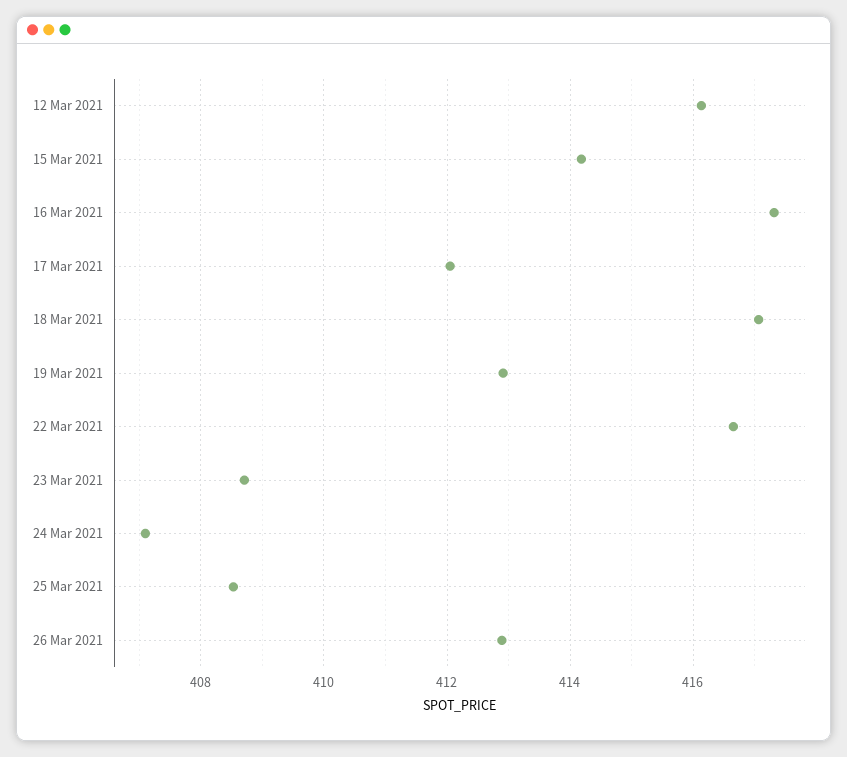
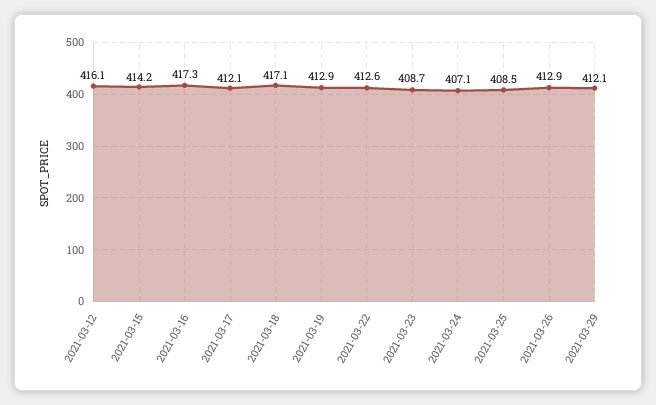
22 Mar 2021: 416.6 -> 412.6
2021-03-29: none -> 412.1

